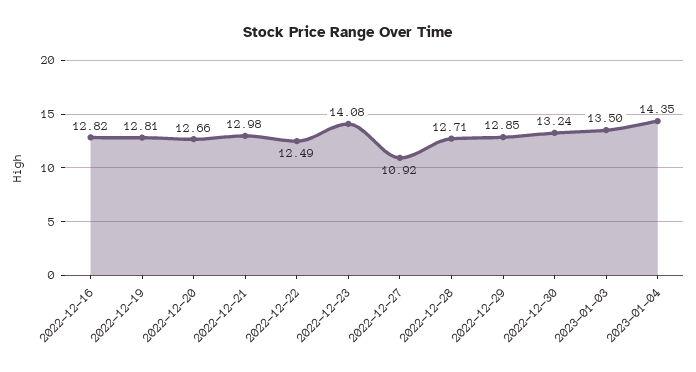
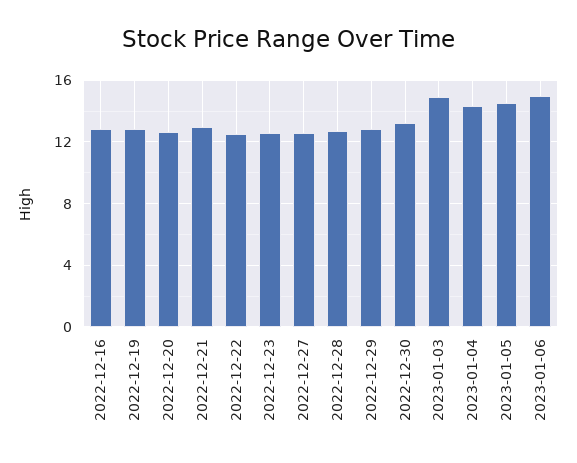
2022-12-23: 14.08 -> 12.5
2022-12-27: 10.92 -> 12.5
2023-01-03: 13.5 -> 15
2023-01-05: none -> 14.5
2023-01-06: none -> 15

